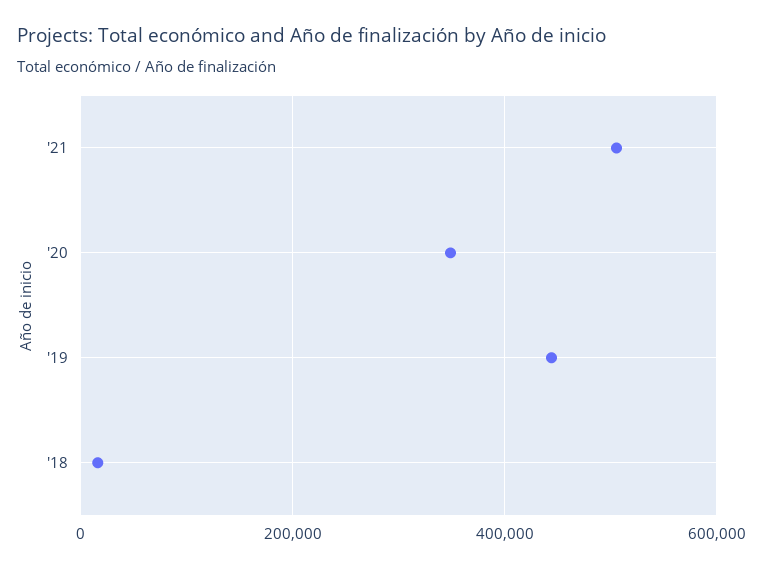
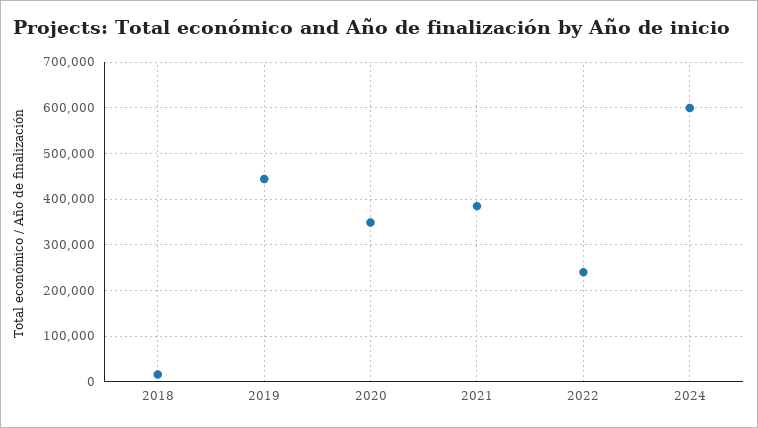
'21: 500000 -> 380000
2022: none -> 240000
2024: none -> 600000

